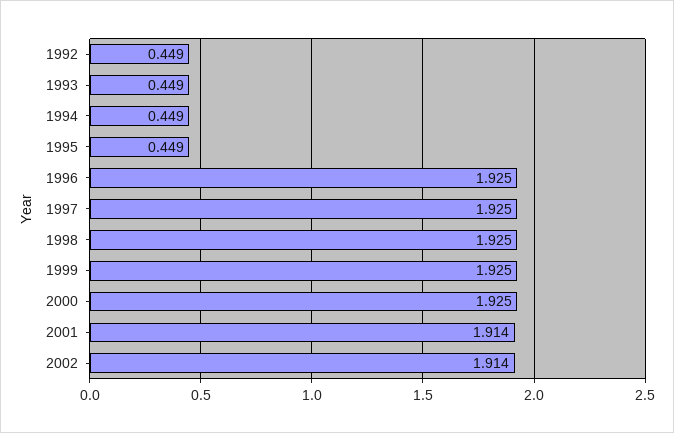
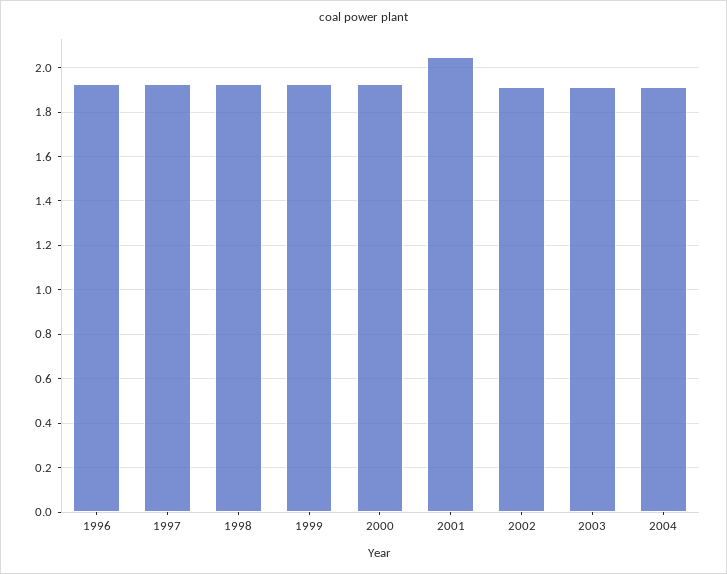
1992: 0.449 -> none
1993: 0.449 -> none
1994: 0.449 -> none
1995: 0.449 -> none
2001: 1.914 -> 2.05
2003: none -> 1.9
2004: none -> 1.9

